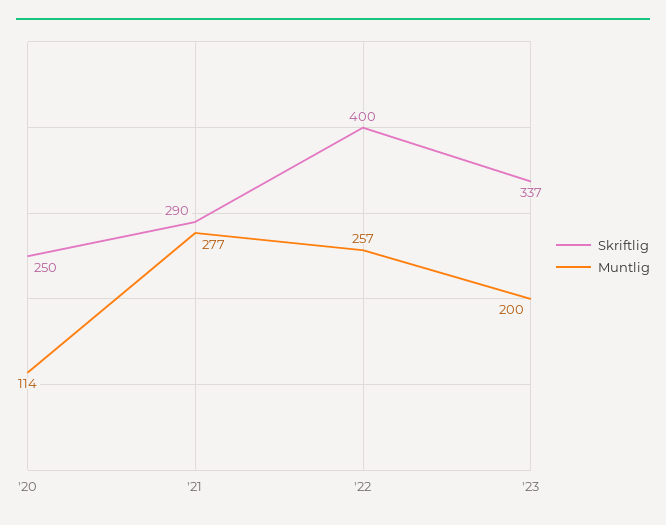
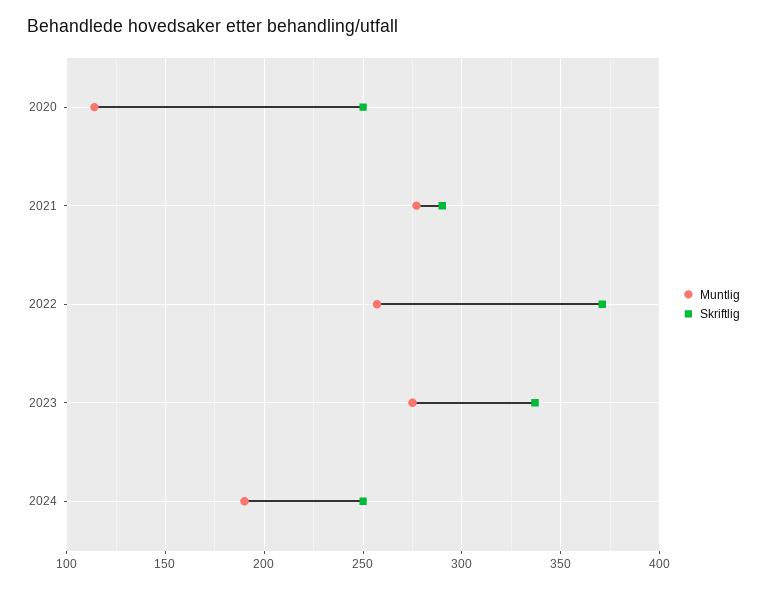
Skriftlig, '22: 400 -> 370
Muntlig, '23: 200 -> 275
Muntlig, 2024: none -> 190
Skriftlig, 2024: none -> 250

